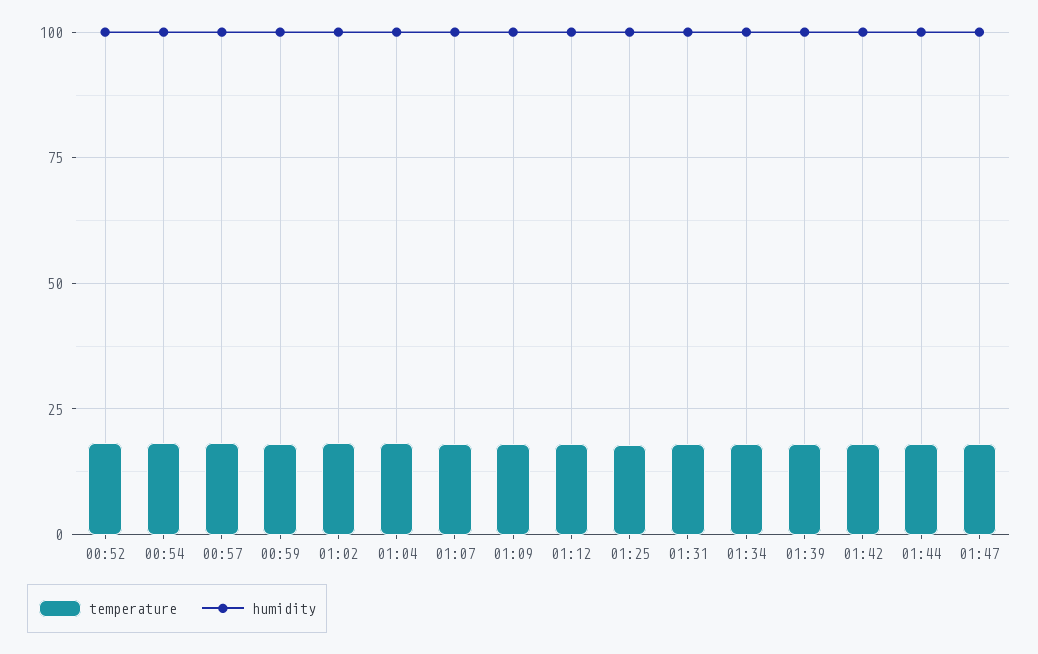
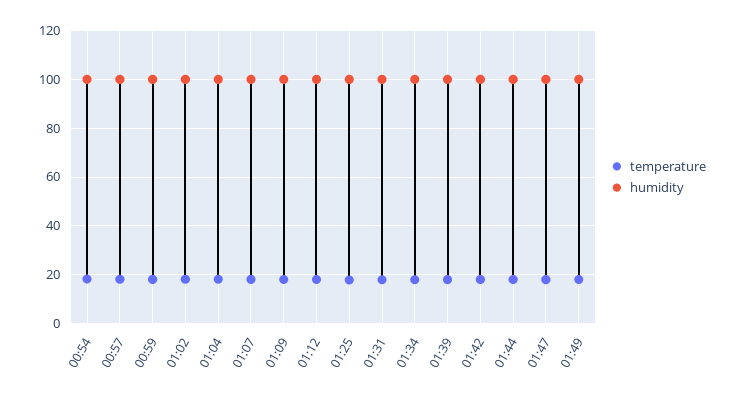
temperature, 00:52: 17.5 -> none
humidity, 00:52: 100 -> none
temperature, 01:49: none -> 17.5
humidity, 01:49: none -> 100

